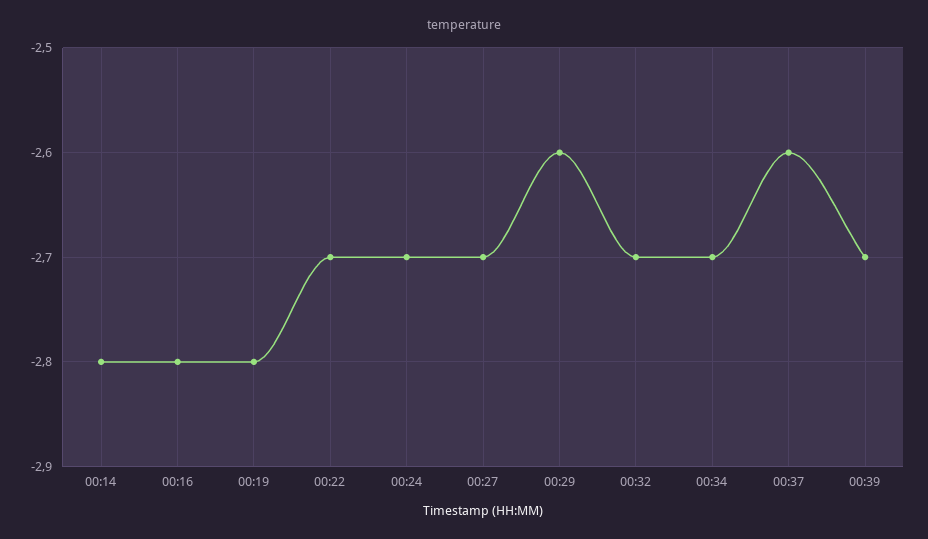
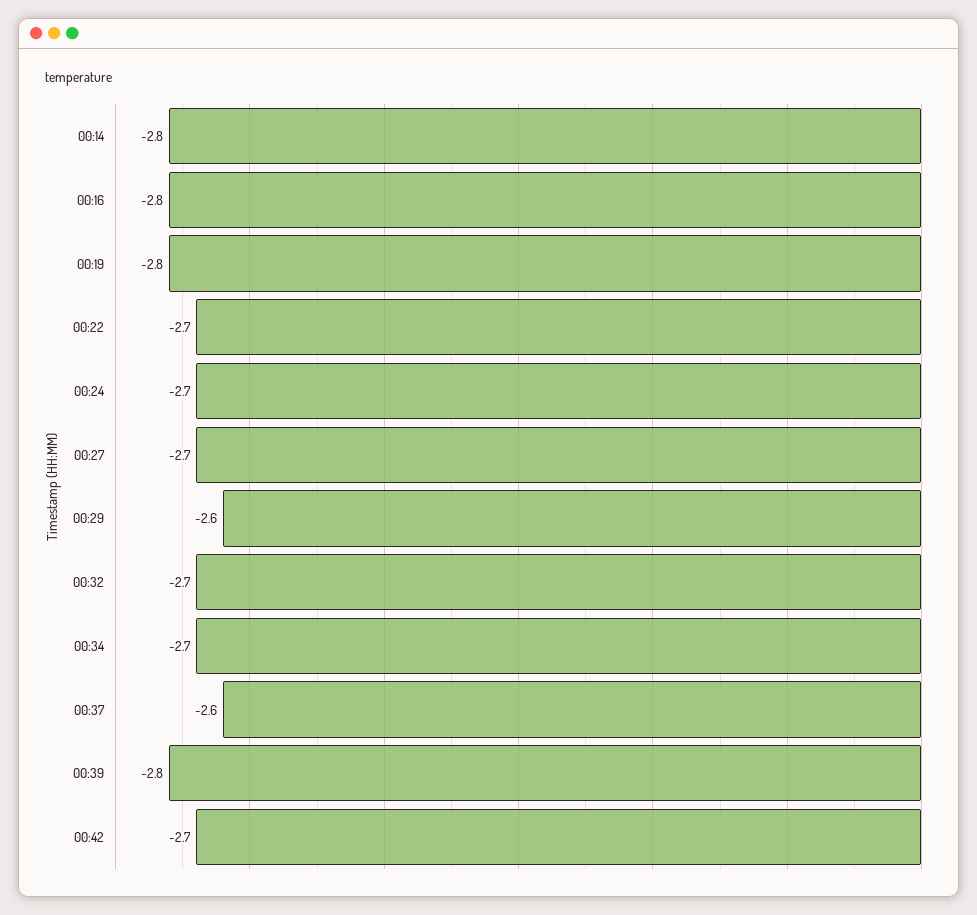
00:39: -2.7 -> -2.8
00:42: none -> -2.7

